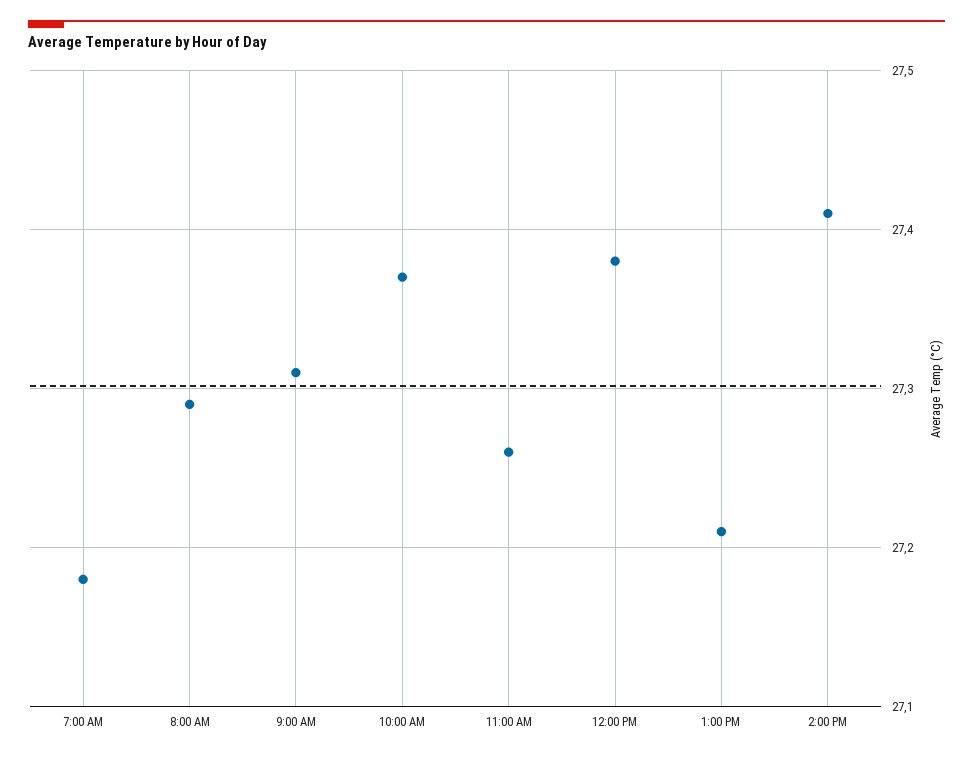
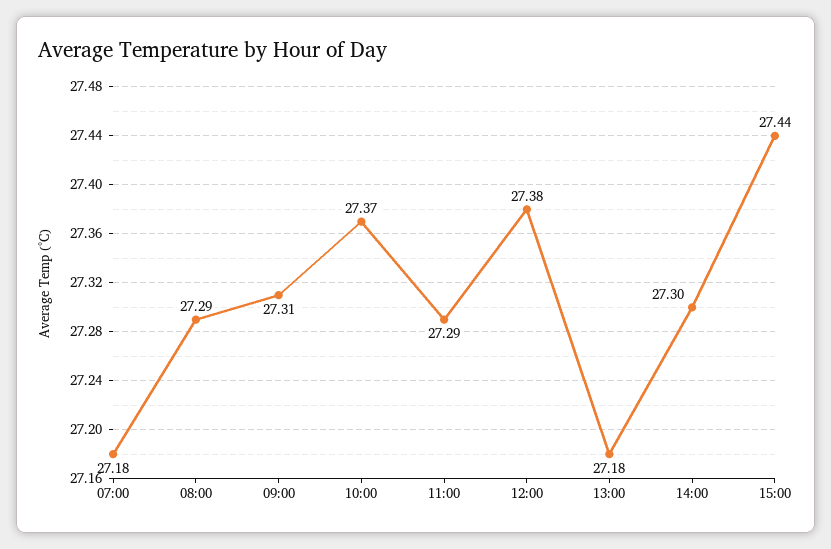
11:00 AM: 27.26 -> 27.29
1:00 PM: 27.21 -> 27.18
2:00 PM: 27.41 -> 27.3
15:00: none -> 27.44

